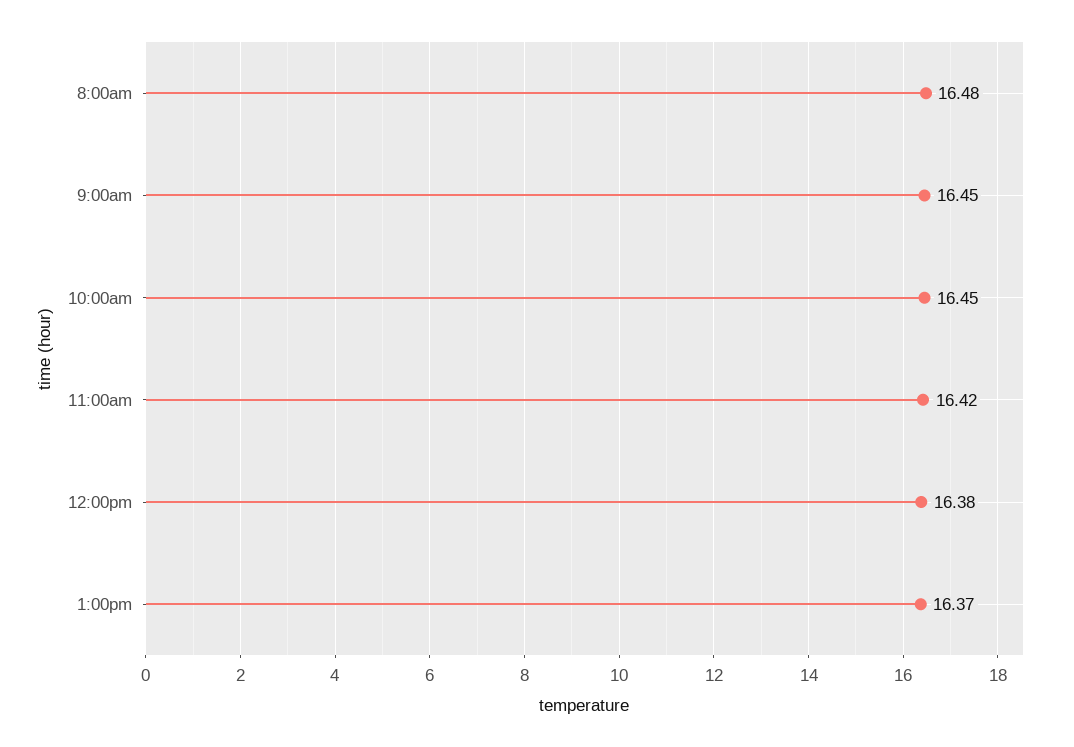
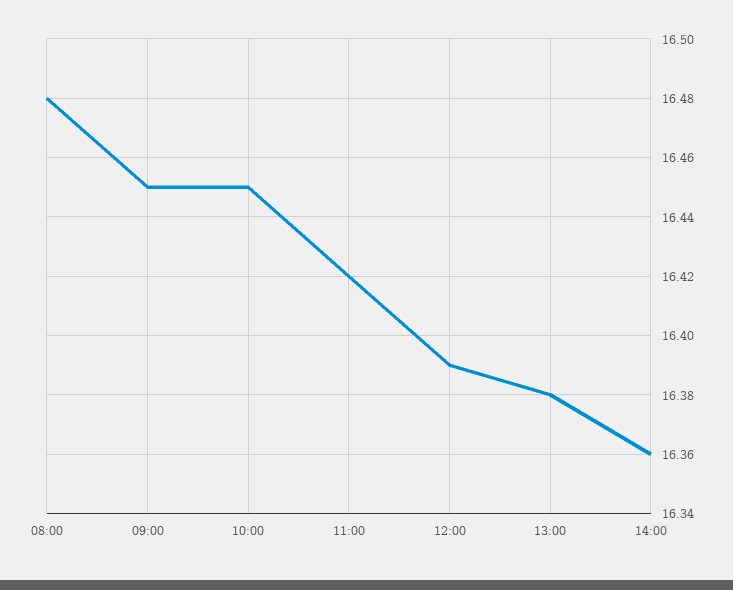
12:00pm: 16.38 -> 16.39
1:00pm: 16.37 -> 16.38
14:00: none -> 16.36

